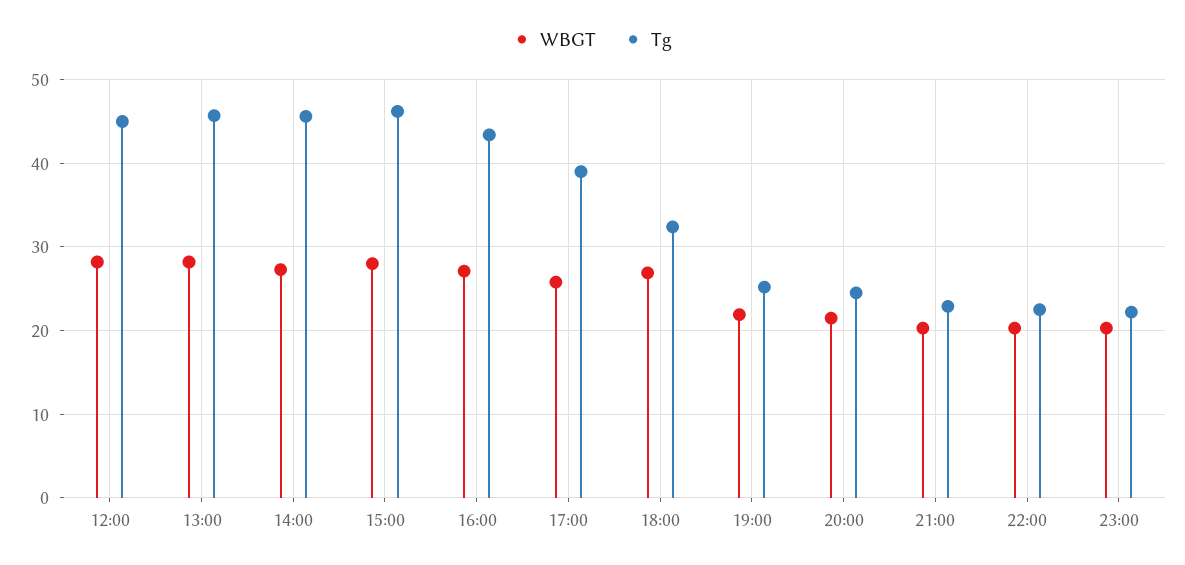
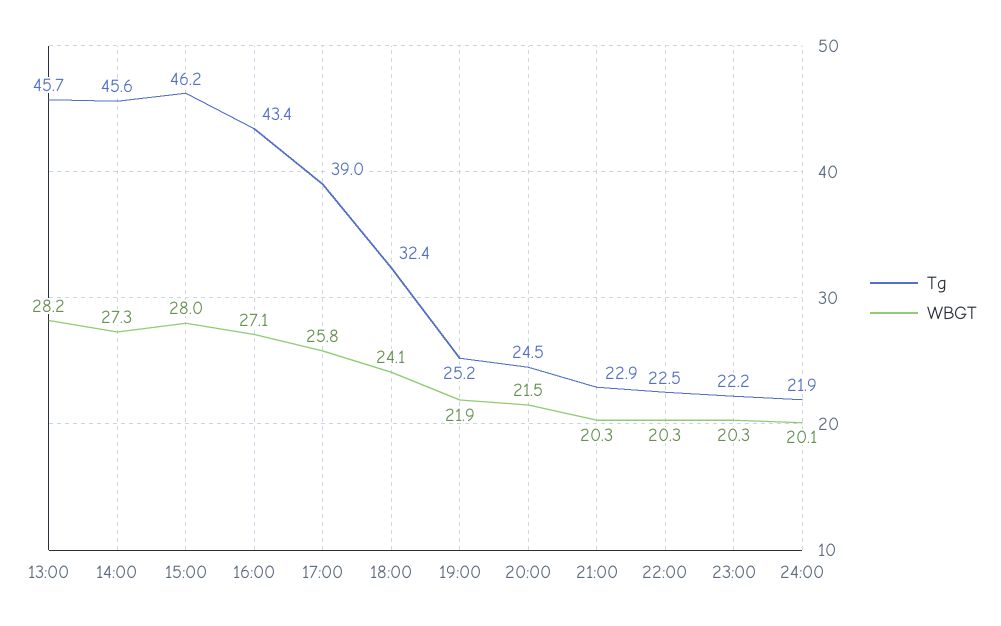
WBGT, 12:00: 28 -> none
Tg, 12:00: 45 -> none
WBGT, 18:00: 27 -> 24.1
Tg, 24:00: none -> 21.9
WBGT, 24:00: none -> 20.1

